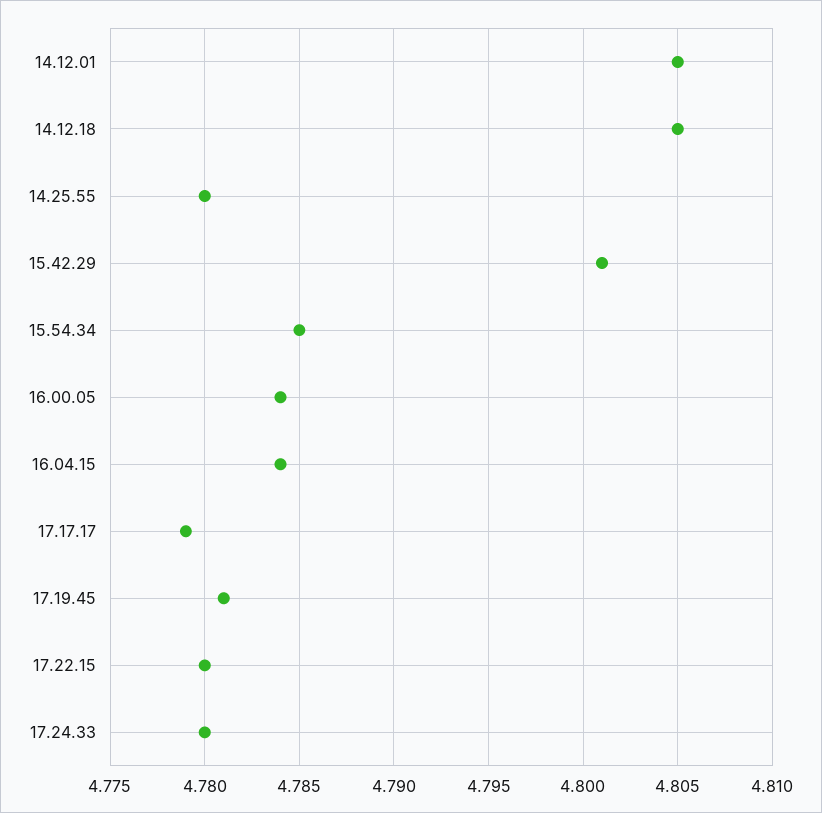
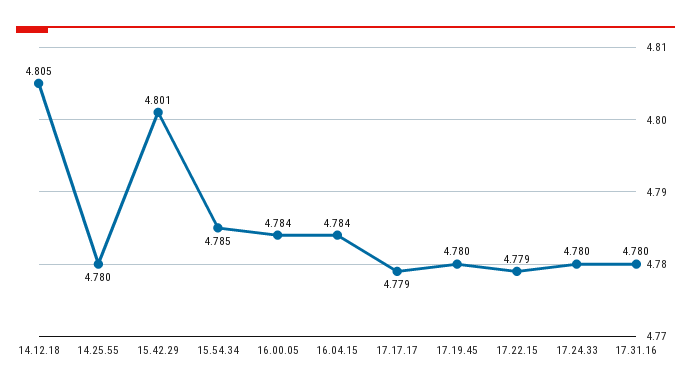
14.12.01: 4.805 -> none
17.19.45: 4.781 -> 4.78
17.22.15: 4.78 -> 4.779
17.31.16: none -> 4.78

